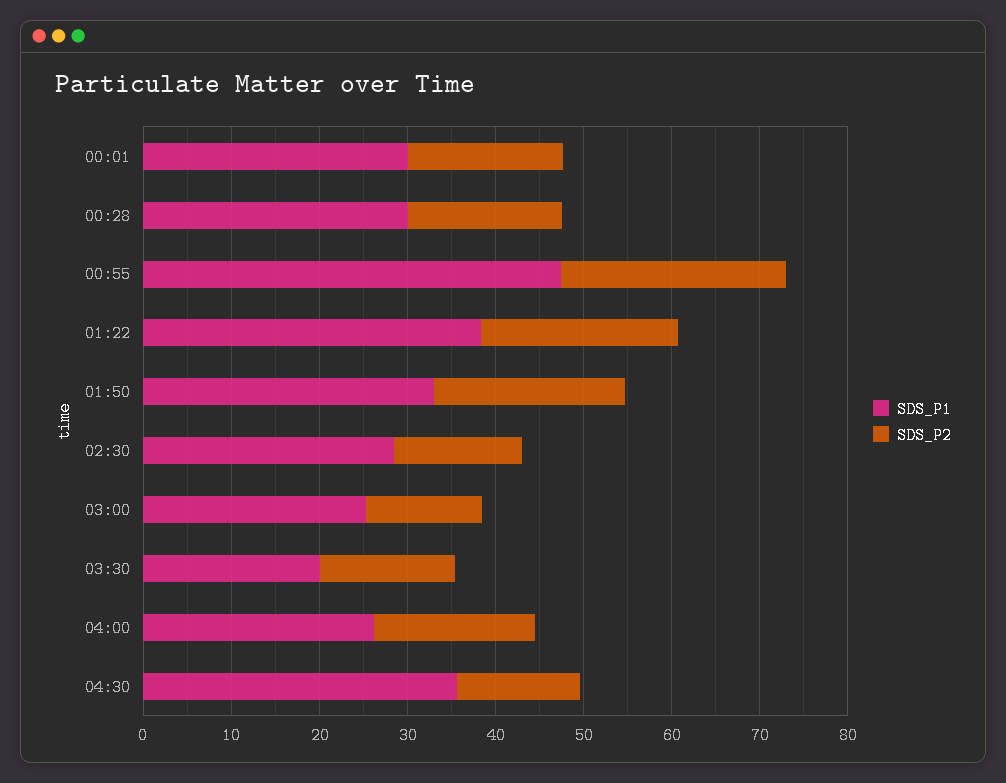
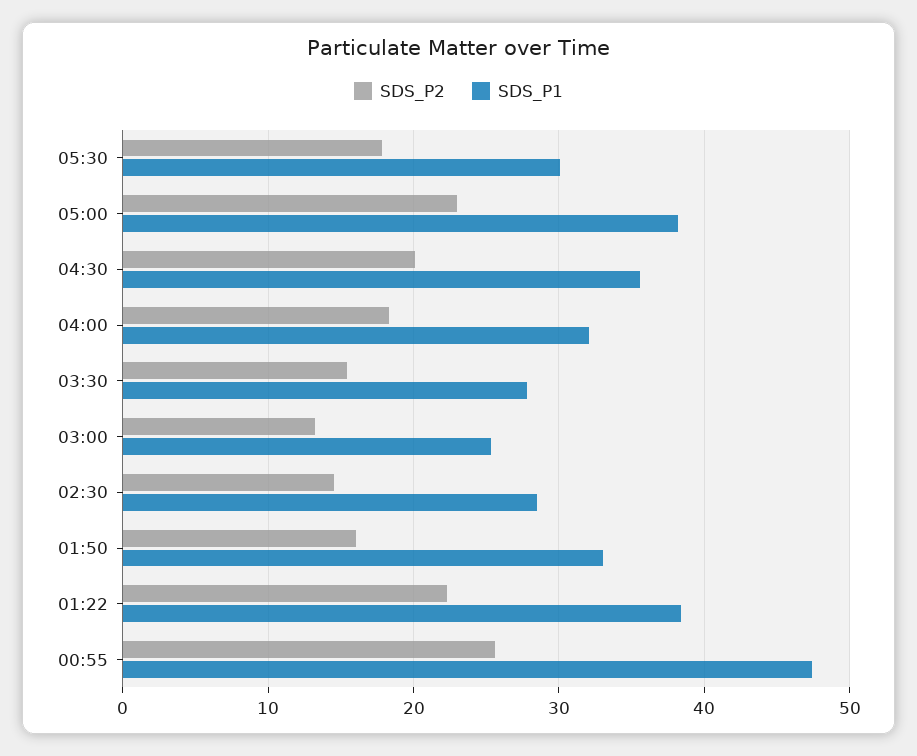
SDS_P1, 00:01: 30 -> none
SDS_P2, 00:01: 18 -> none
SDS_P1, 00:28: 30 -> none
SDS_P2, 00:28: 18 -> none
SDS_P2, 01:50: 22 -> 16
SDS_P1, 03:30: 20 -> 28
SDS_P1, 04:00: 26 -> 32
SDS_P2, 04:30: 14 -> 20
SDS_P2, 05:30: none -> 18
SDS_P1, 05:30: none -> 30
SDS_P2, 05:00: none -> 23
SDS_P1, 05:00: none -> 38

